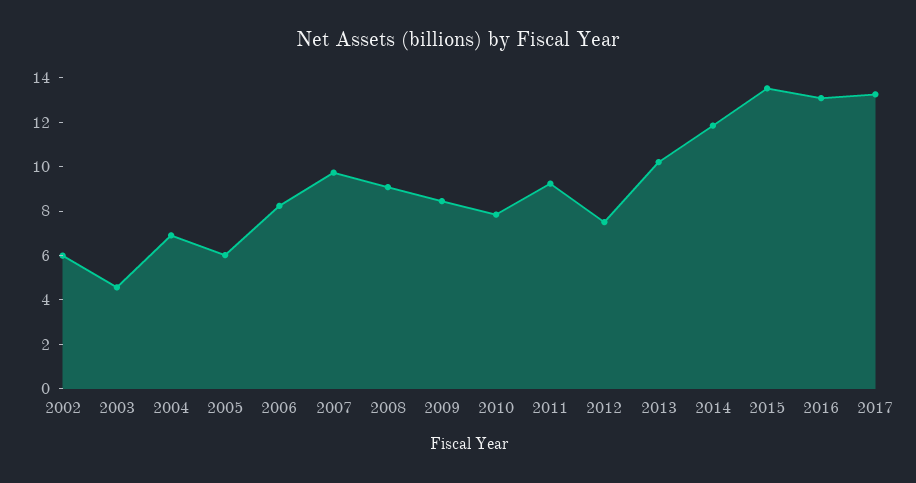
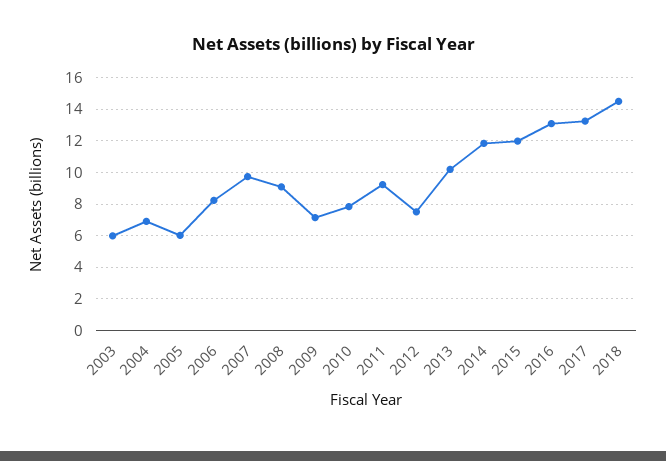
2002: 6 -> none
2003: 4.5 -> 6
2009: 8.5 -> 7
2015: 13.5 -> 12
2018: none -> 14.5

